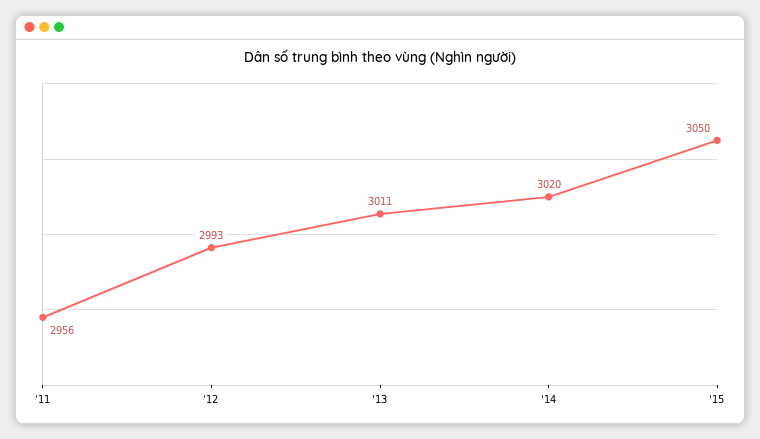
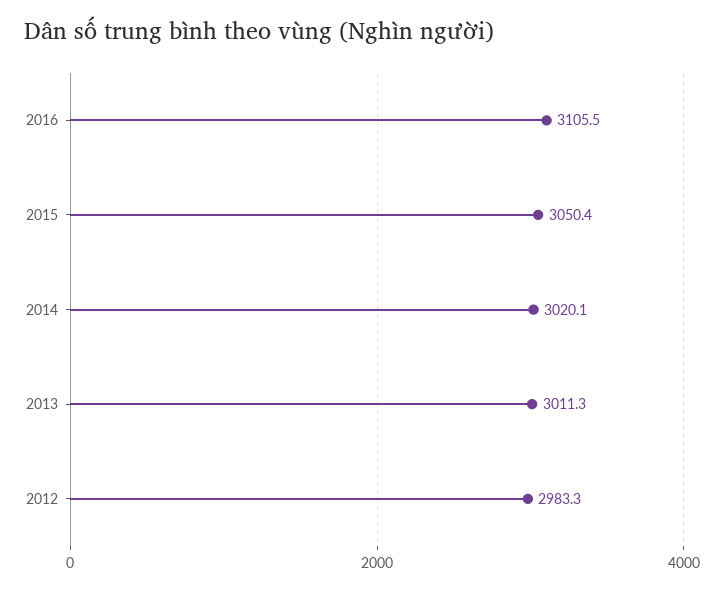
'11: 2956 -> none
'12: 2993 -> 2983.3
2016: none -> 3105.5

